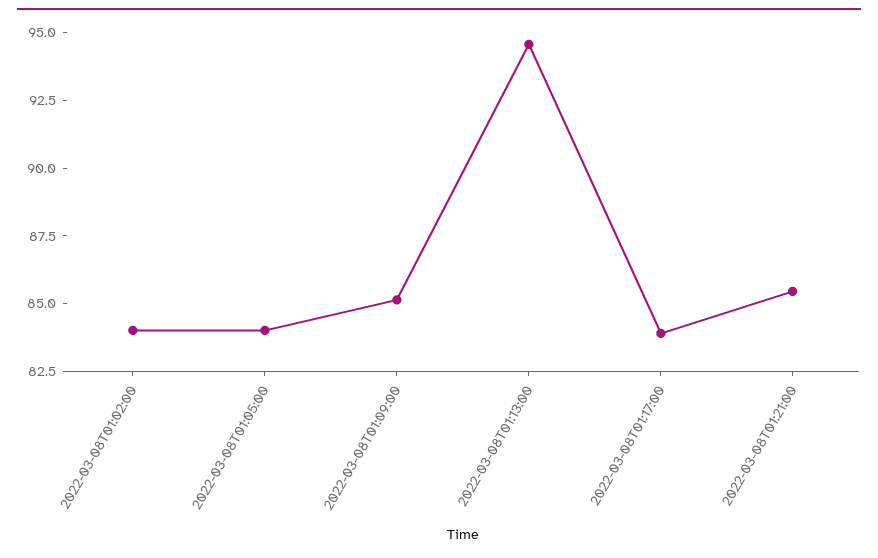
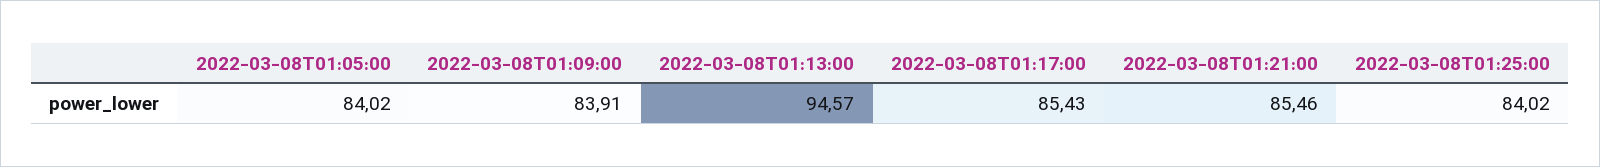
2022-03-08T01:02:00: 84 -> none
2022-03-08T01:09:00: 85 -> 83.91
2022-03-08T01:17:00: 84 -> 85.43
2022-03-08T01:25:00: none -> 84.02

